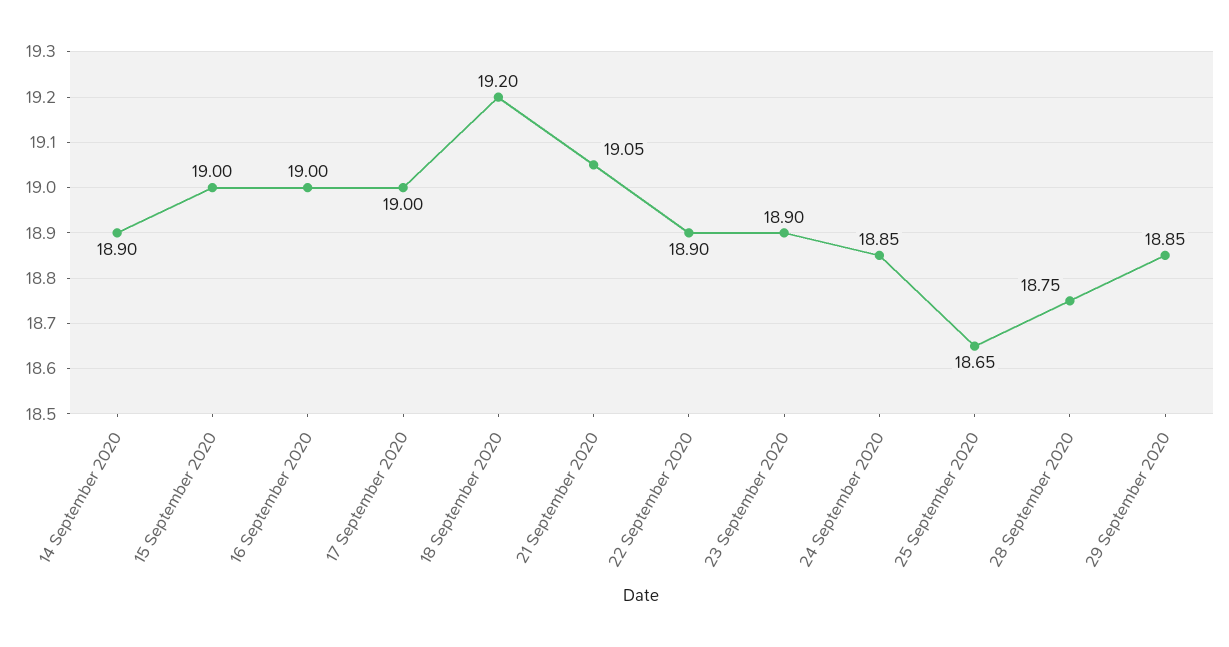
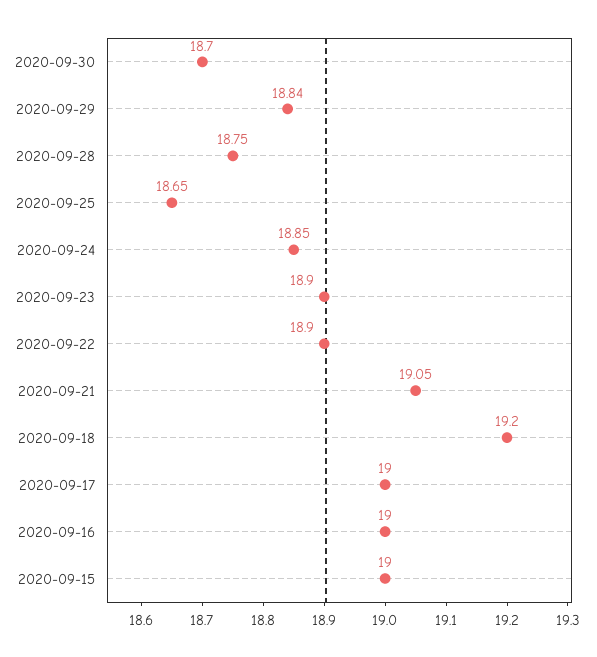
14 September 2020: 18.9 -> none
29 September 2020: 18.85 -> 18.84
2020-09-30: none -> 18.7

